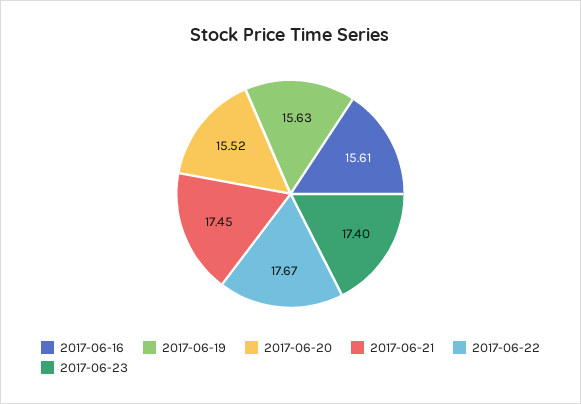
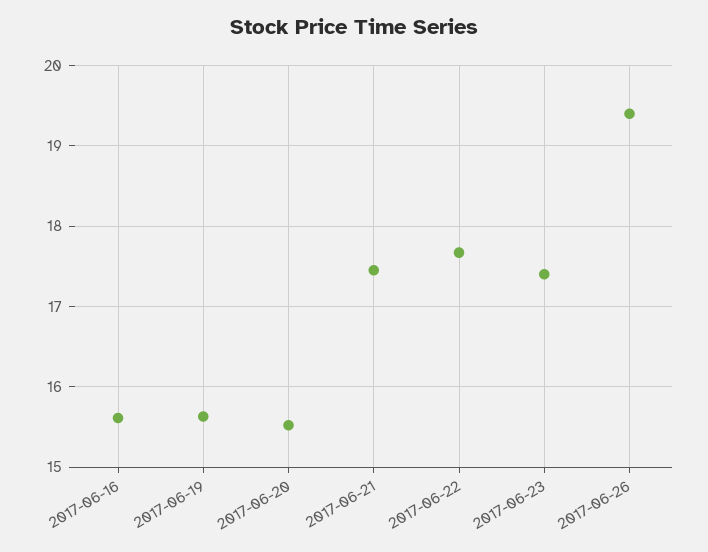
2017-06-26: none -> 19.4

